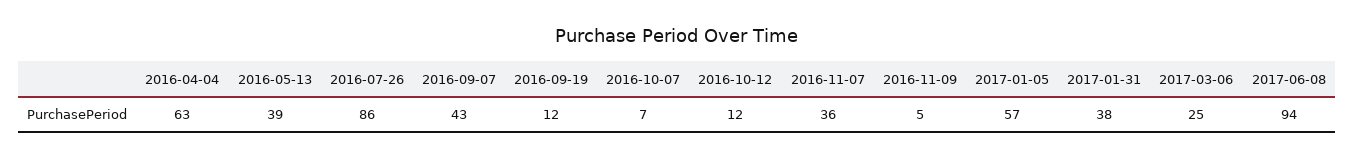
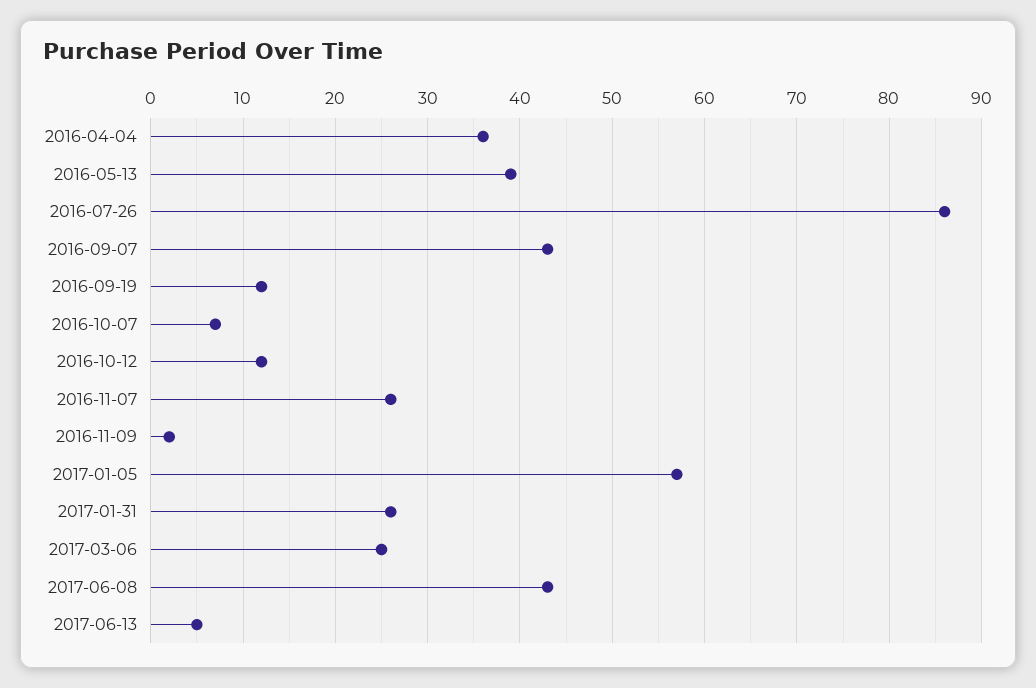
2016-04-04: 63 -> 36
2016-11-07: 36 -> 26
2016-11-09: 5 -> 2
2017-01-31: 38 -> 26
2017-06-08: 94 -> 43
2017-06-13: none -> 5

